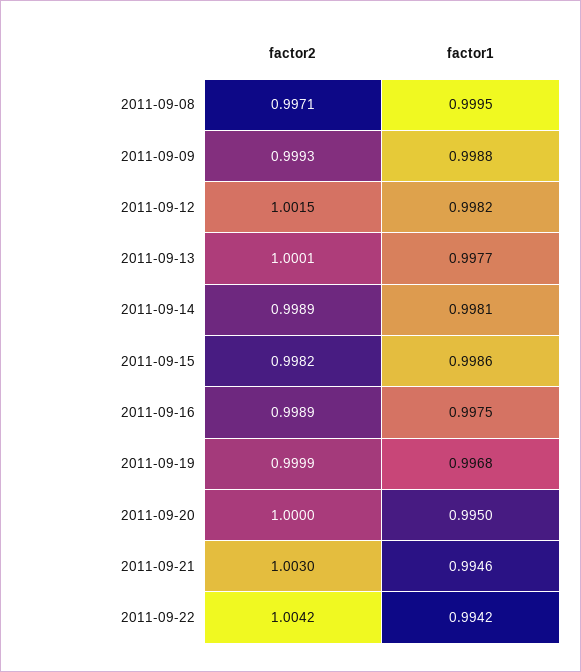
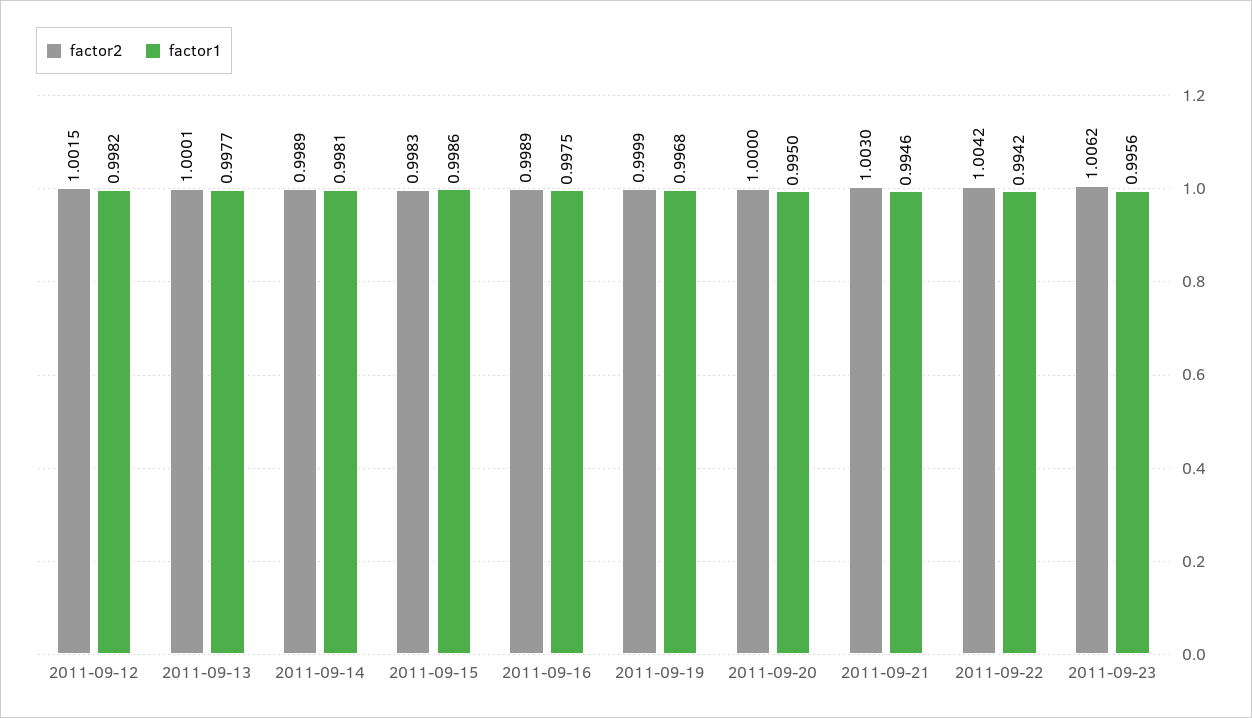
factor2, 2011-09-08: 0.9971 -> none
factor1, 2011-09-08: 0.9995 -> none
factor2, 2011-09-09: 0.9993 -> none
factor1, 2011-09-09: 0.9988 -> none
factor2, 2011-09-15: 0.9982 -> 0.9983
factor2, 2011-09-23: none -> 1.0062
factor1, 2011-09-23: none -> 0.9956

